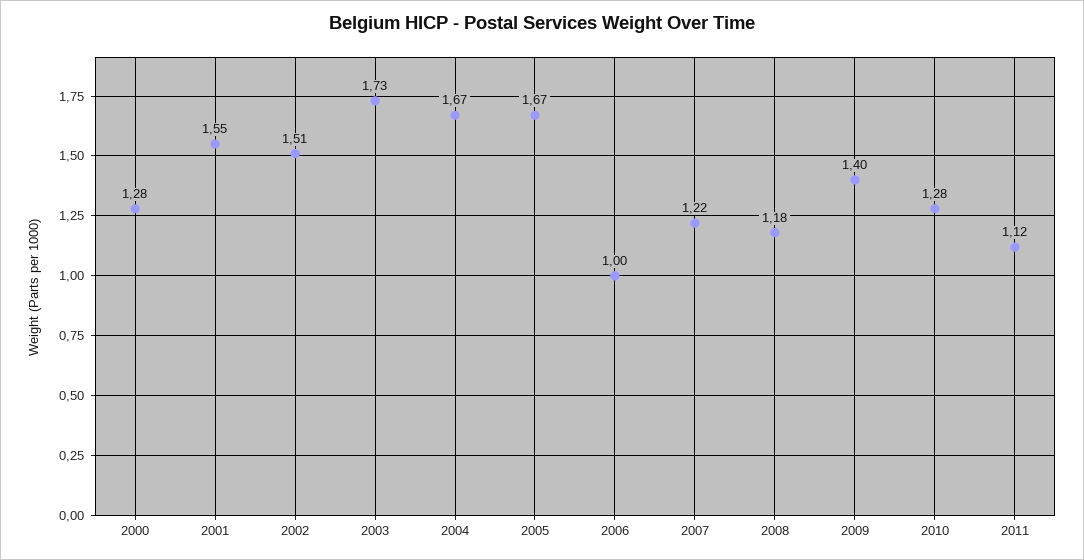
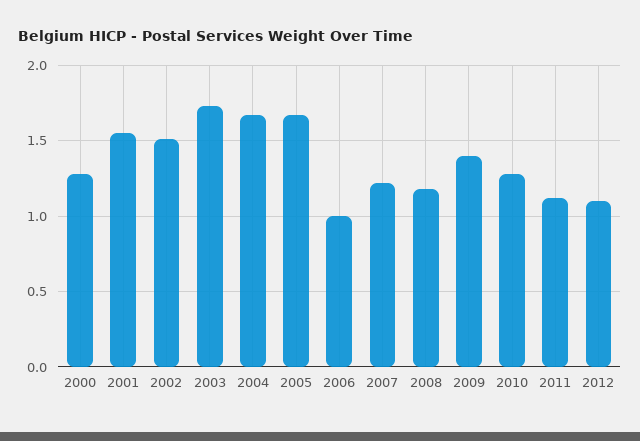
2012: none -> 1.1

